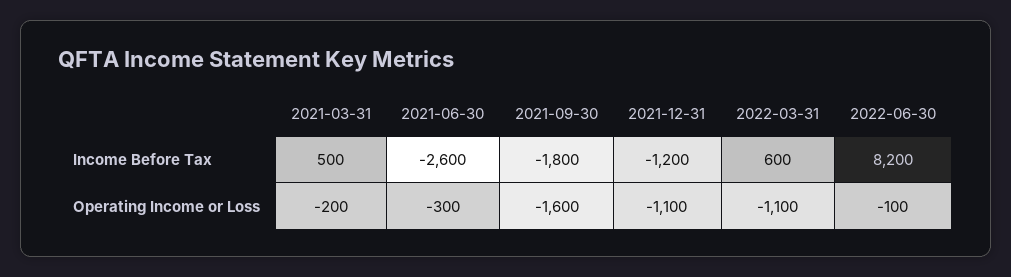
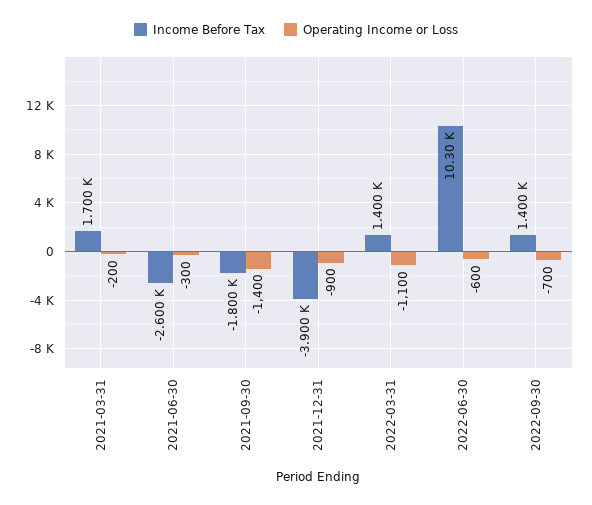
Income Before Tax, 2021-03-31: 500 -> 1700
Income Before Tax, 2021-12-31: -1200 -> -3900
Income Before Tax, 2022-03-31: 600 -> 1400
Income Before Tax, 2022-06-30: 8200 -> 10300
Operating Income or Loss, 2021-09-30: -1600 -> -1400
Operating Income or Loss, 2021-12-31: -1100 -> -900
Operating Income or Loss, 2022-06-30: -100 -> -600
Income Before Tax, 2022-09-30: none -> 1400
Operating Income or Loss, 2022-09-30: none -> -700

